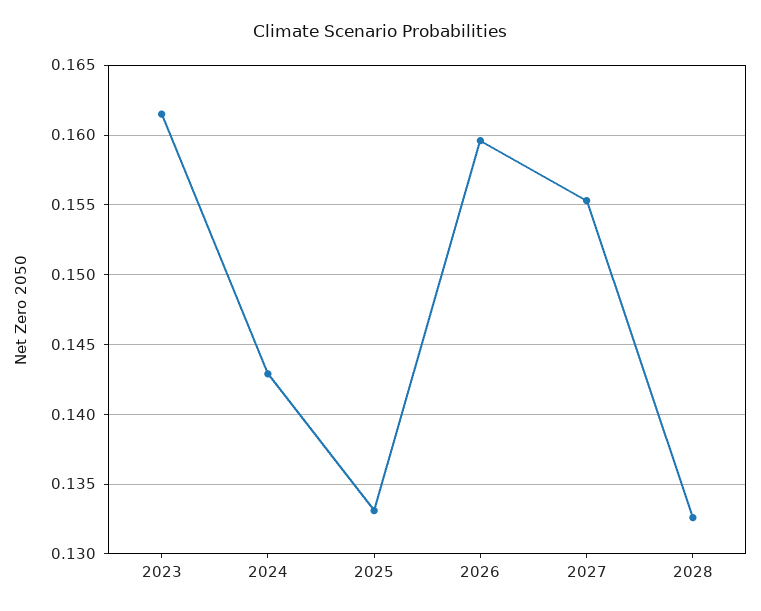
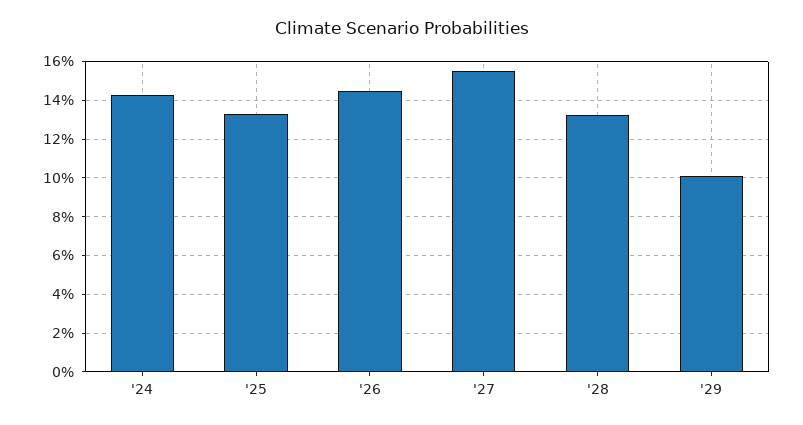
2023: 0.1615 -> none
2026: 0.1595 -> 0.145
'29: none -> 0.1

